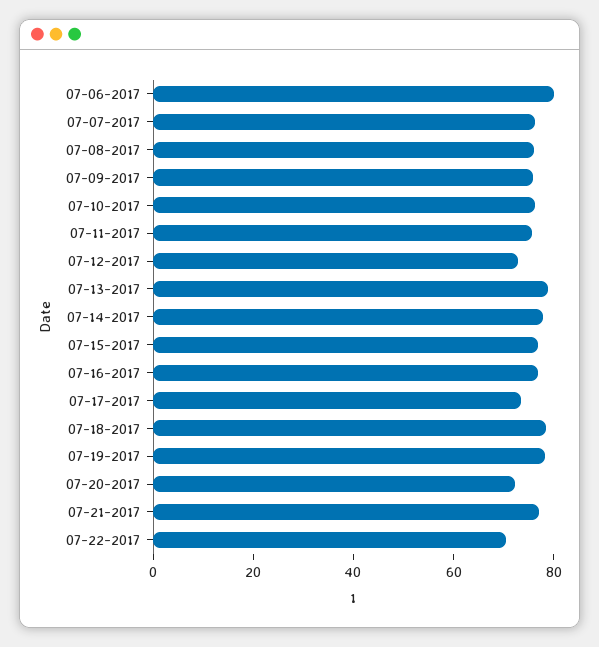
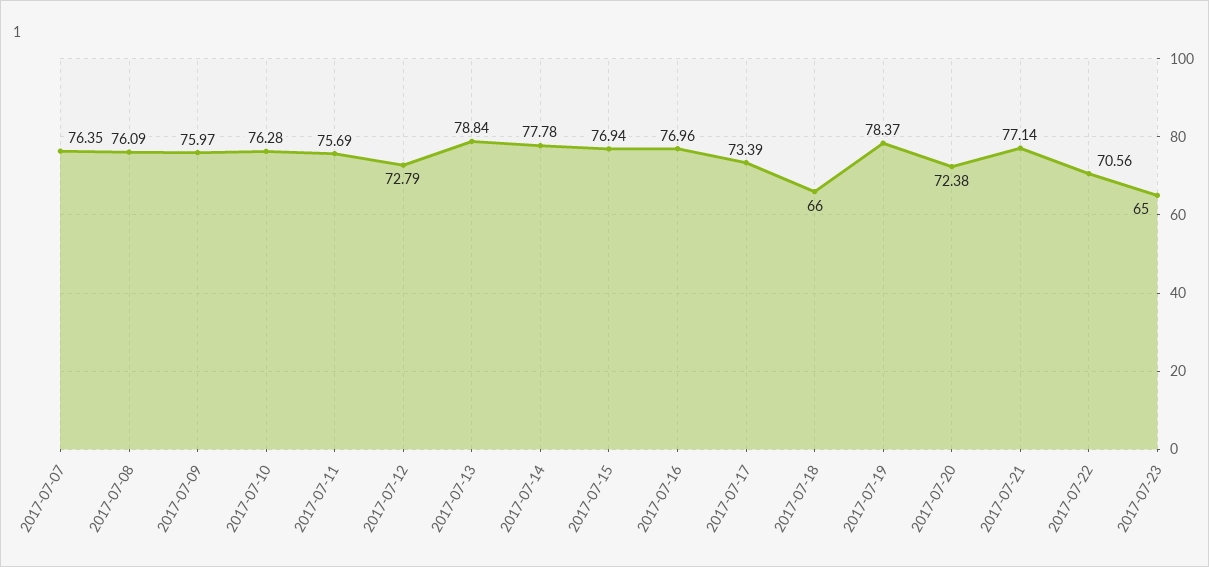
07-06-2017: 80 -> none
07-18-2017: 80 -> 66
2017-07-23: none -> 65

